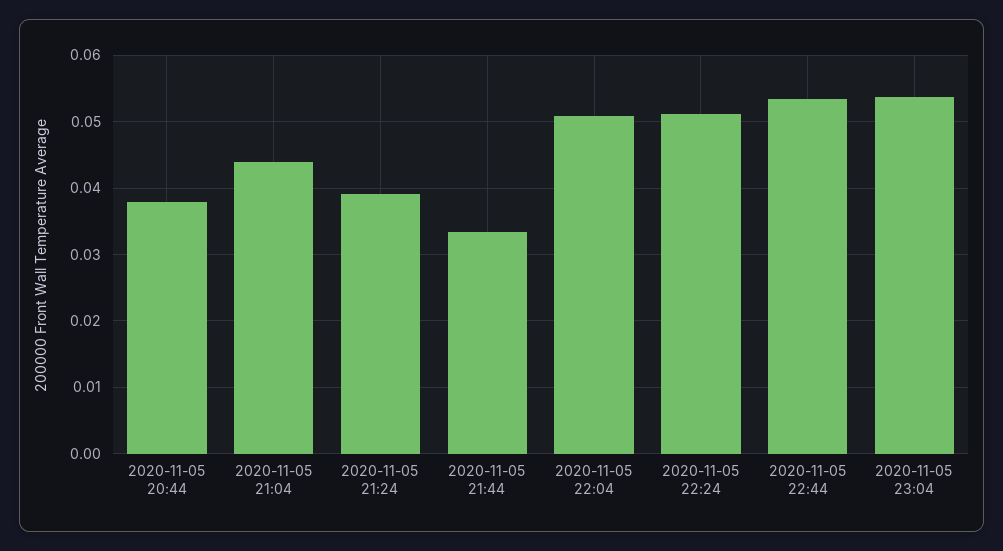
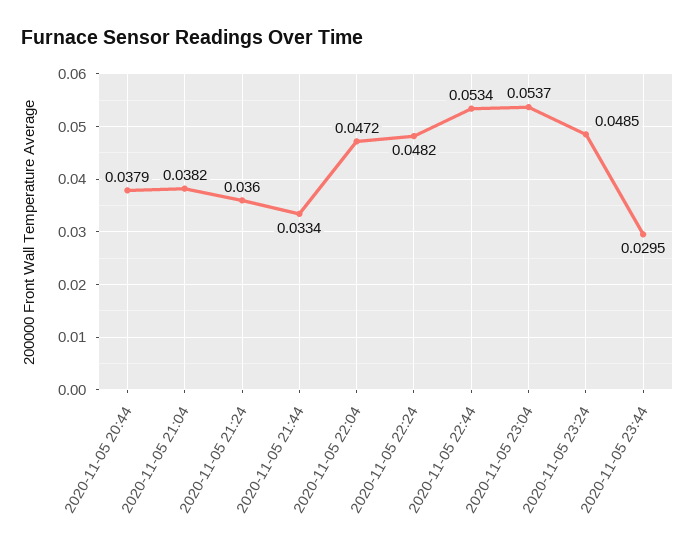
2020-11-05 21:04: 0.044 -> 0.0382
2020-11-05 21:24: 0.039 -> 0.036
2020-11-05 22:04: 0.051 -> 0.0472
2020-11-05 22:24: 0.051 -> 0.0482
2020-11-05 23:24: none -> 0.0485
2020-11-05 23:44: none -> 0.0295

